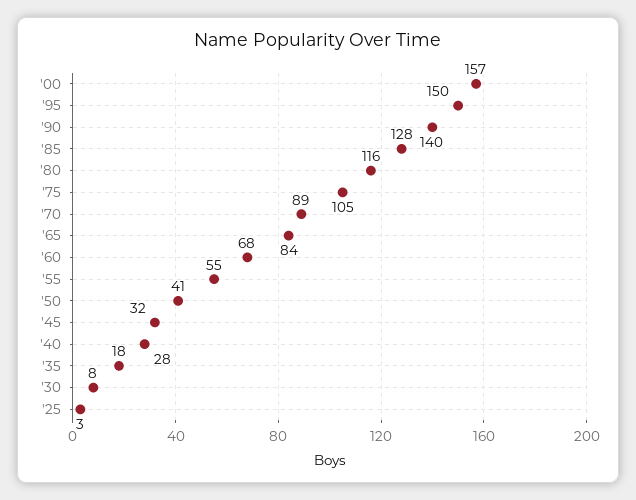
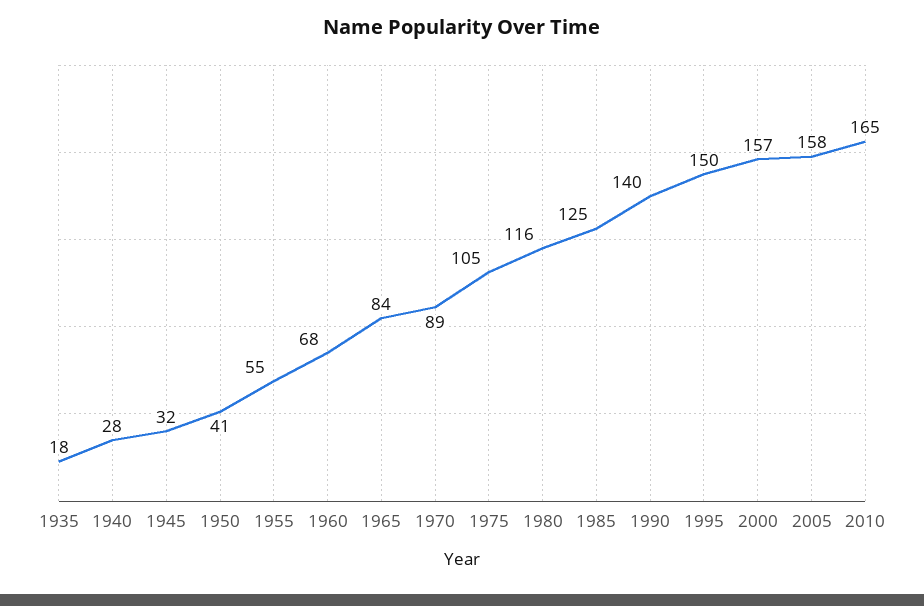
'85: 128 -> 125
'30: 8 -> none
'25: 3 -> none
2005: none -> 158
2010: none -> 165

